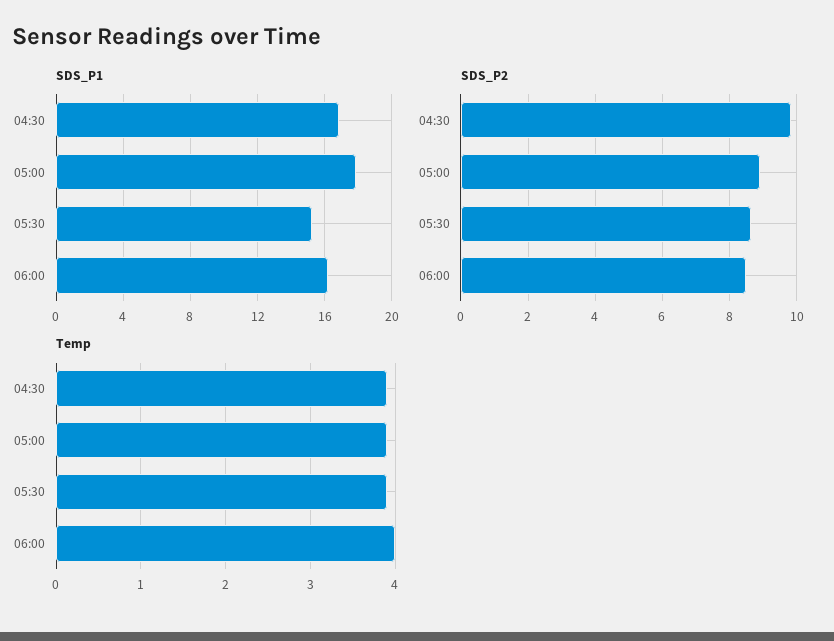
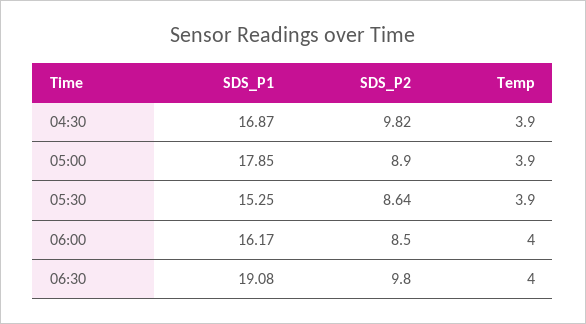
SDS_P1, 06:30: none -> 19.08
SDS_P2, 06:30: none -> 9.8
Temp, 06:30: none -> 4

